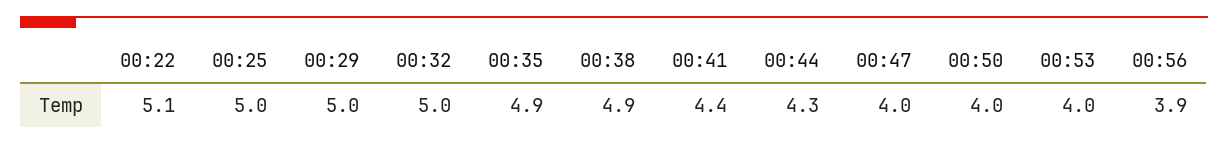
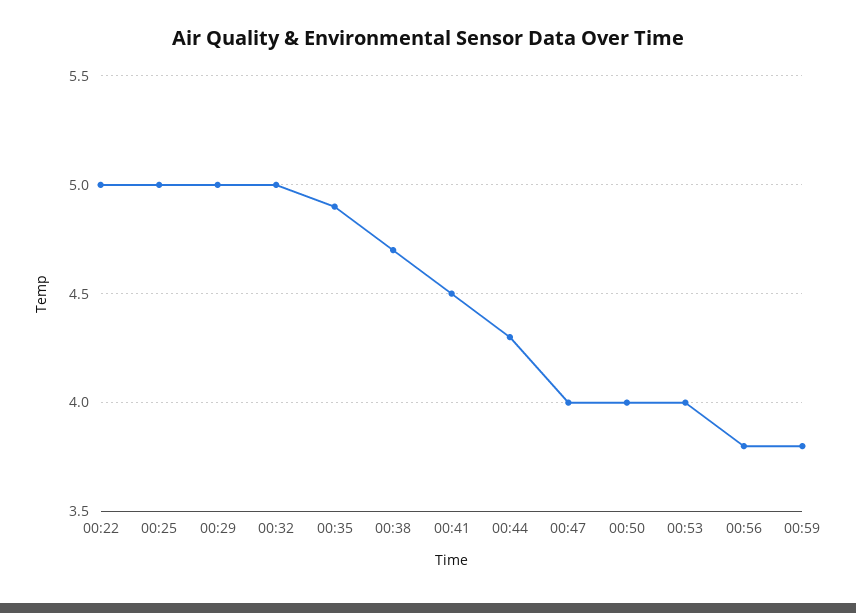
00:22: 5.1 -> 5
00:38: 4.9 -> 4.7
00:41: 4.4 -> 4.5
00:56: 3.9 -> 3.8
00:59: none -> 3.8

